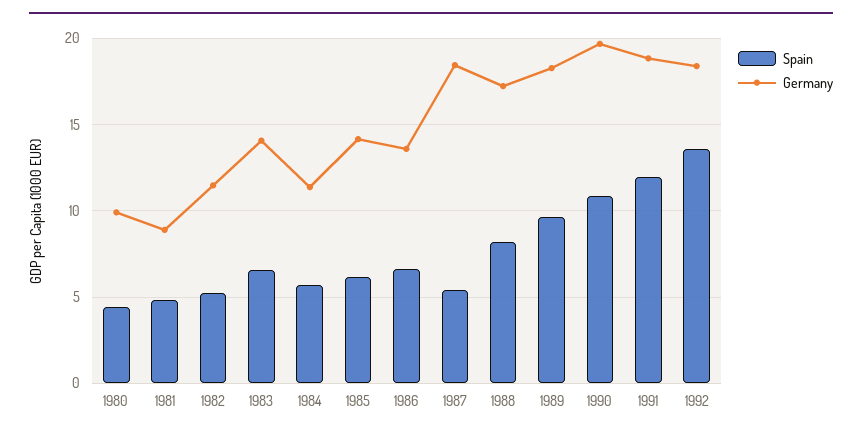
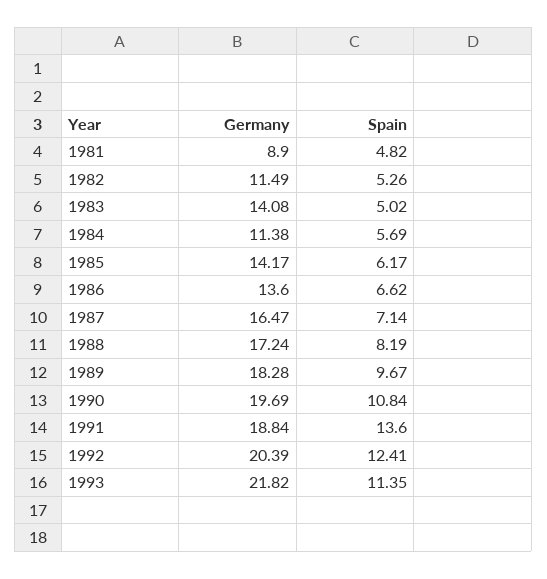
Spain, 1980: 4.5 -> none
Germany, 1980: 10 -> none
Spain, 1983: 6.5 -> 5.02
Spain, 1987: 5.5 -> 7.14
Germany, 1987: 18.5 -> 16.47
Spain, 1991: 12 -> 13.6
Spain, 1992: 13.5 -> 12.41
Germany, 1992: 18.5 -> 20.39
Germany, 1993: none -> 21.82
Spain, 1993: none -> 11.35

